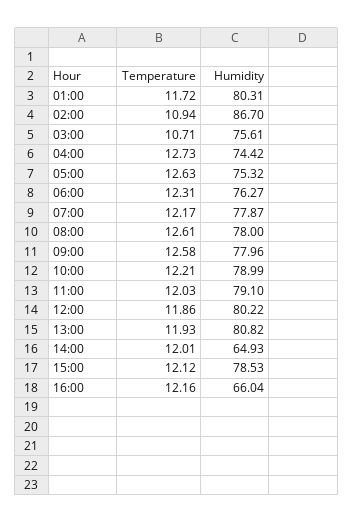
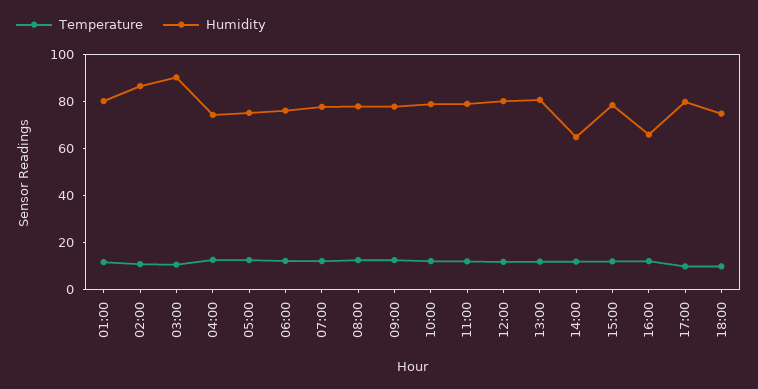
Humidity, 03:00: 75.61 -> 90
Temperature, 17:00: none -> 10
Humidity, 17:00: none -> 80
Temperature, 18:00: none -> 10
Humidity, 18:00: none -> 75

